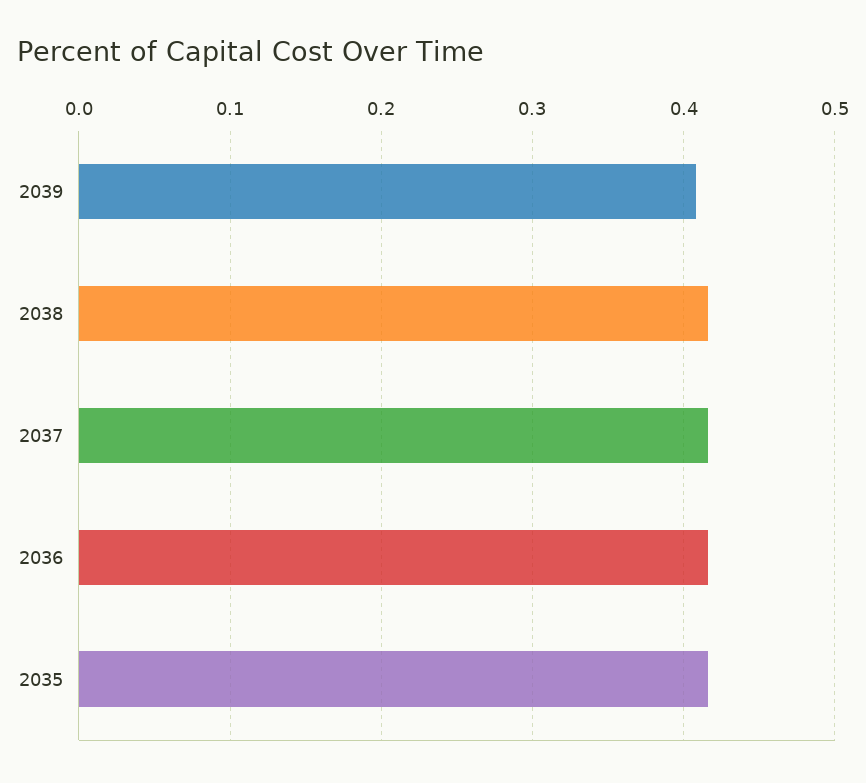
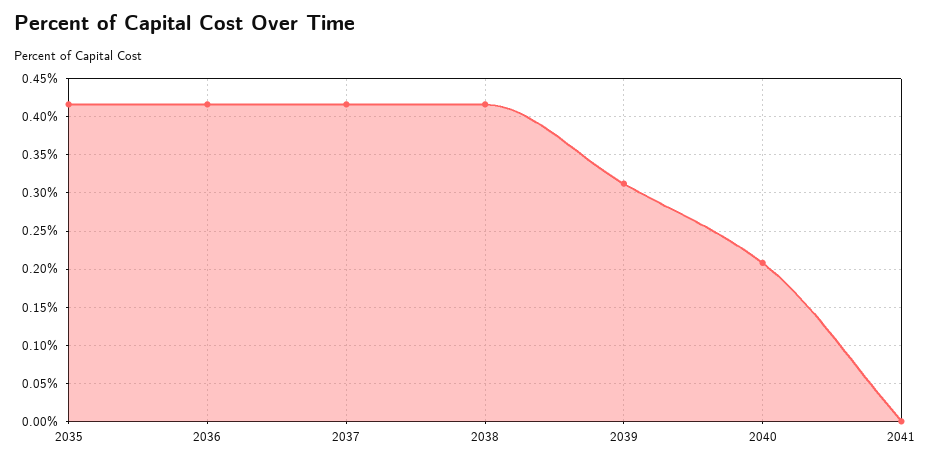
2039: 0.41 -> 0.31
2040: none -> 0.21
2041: none -> 0

